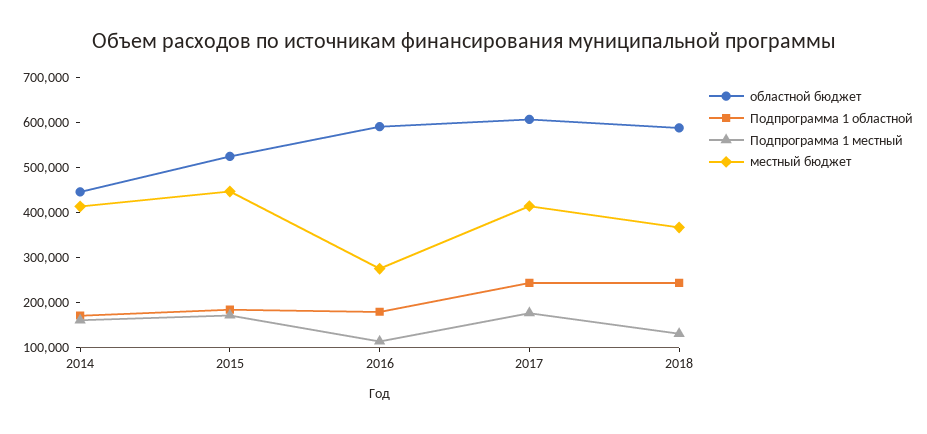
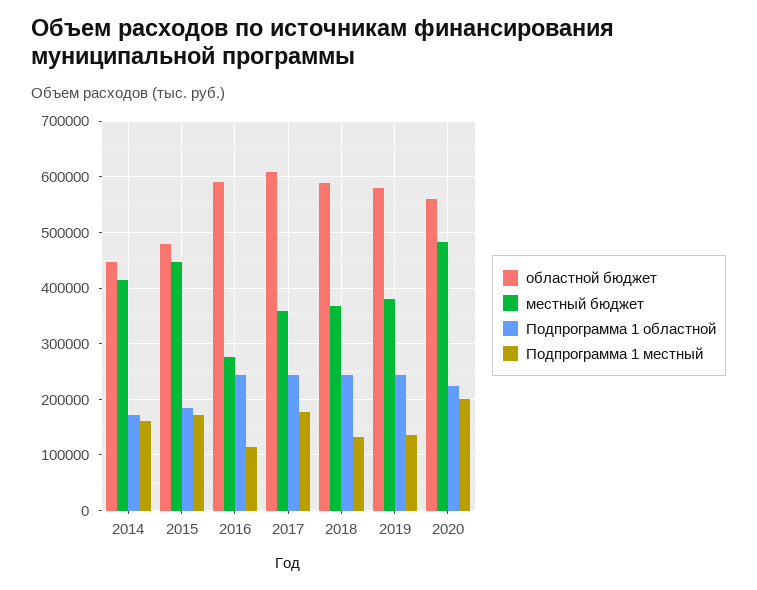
областной бюджет, 2015: 520000 -> 480000
Подпрограмма 1 областной, 2016: 180000 -> 240000
местный бюджет, 2017: 420000 -> 360000
областной бюджет, 2019: none -> 580000
местный бюджет, 2019: none -> 380000
Подпрограмма 1 областной, 2019: none -> 240000
Подпрограмма 1 местный, 2019: none -> 140000
областной бюджет, 2020: none -> 560000
местный бюджет, 2020: none -> 480000
Подпрограмма 1 областной, 2020: none -> 220000
Подпрограмма 1 местный, 2020: none -> 200000

